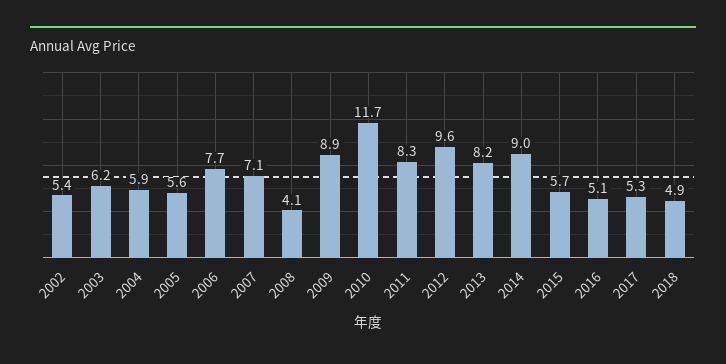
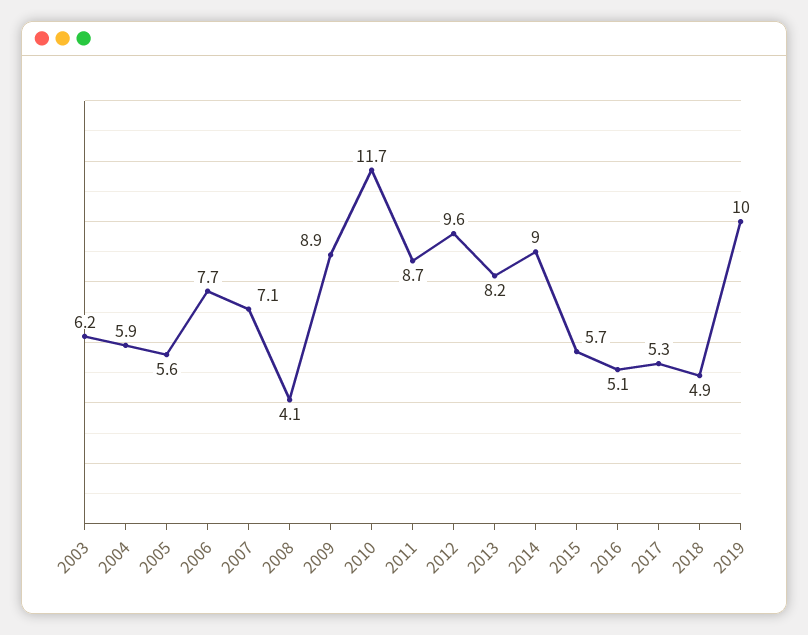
2002: 5.4 -> none
2011: 8.3 -> 8.7
2019: none -> 10

